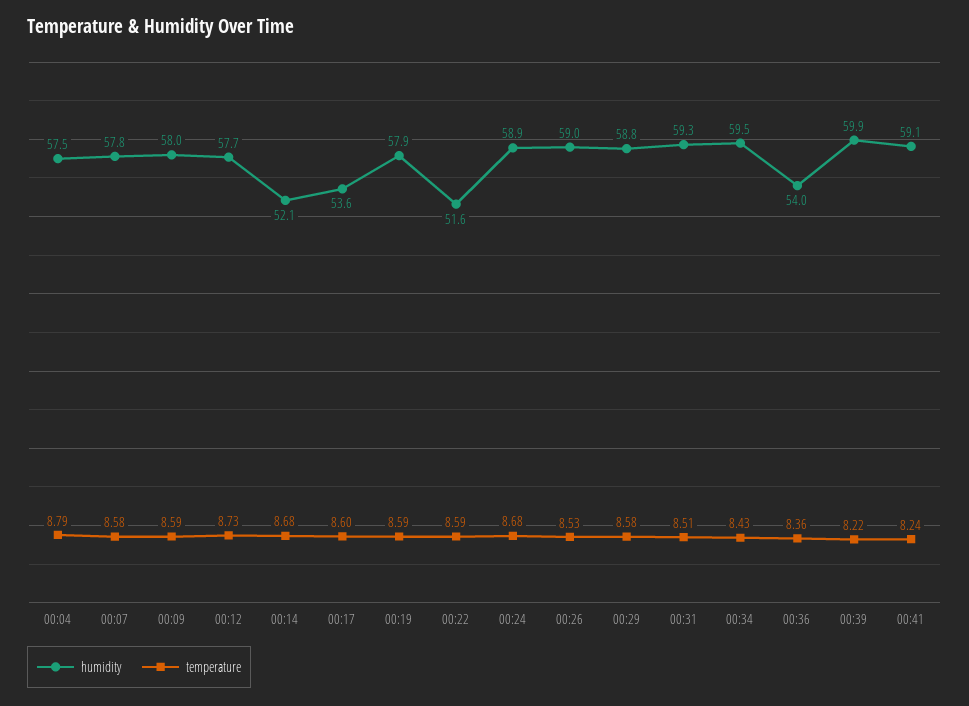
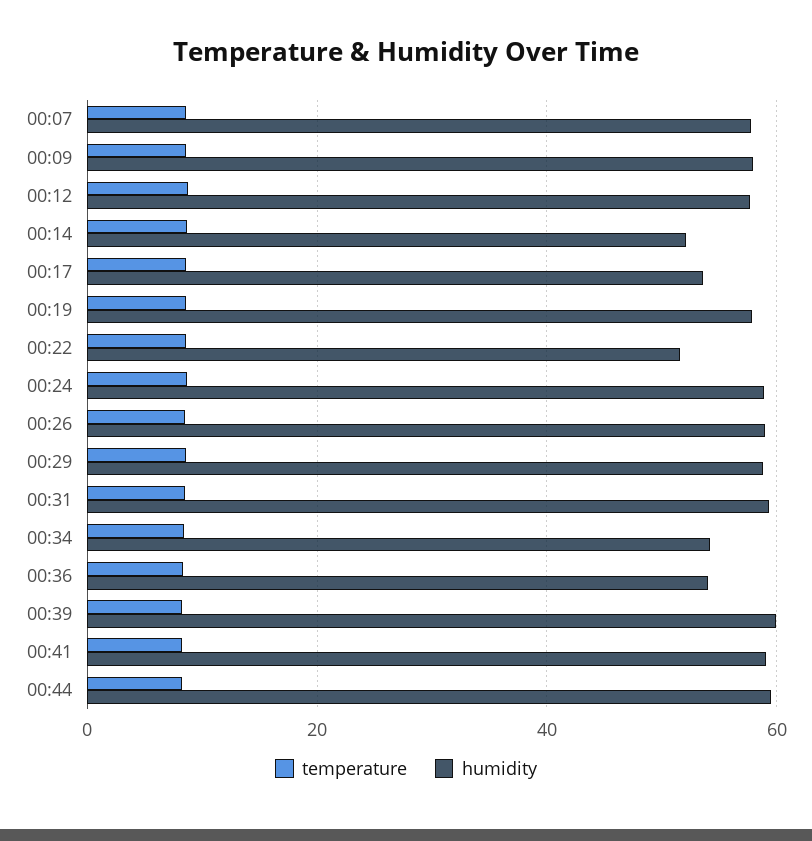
humidity, 00:04: 57.5 -> none
temperature, 00:04: 8.79 -> none
humidity, 00:34: 59.5 -> 54
temperature, 00:44: none -> 8
humidity, 00:44: none -> 60

